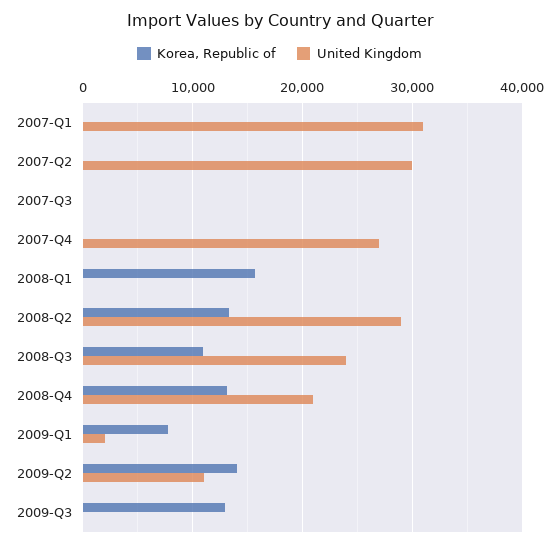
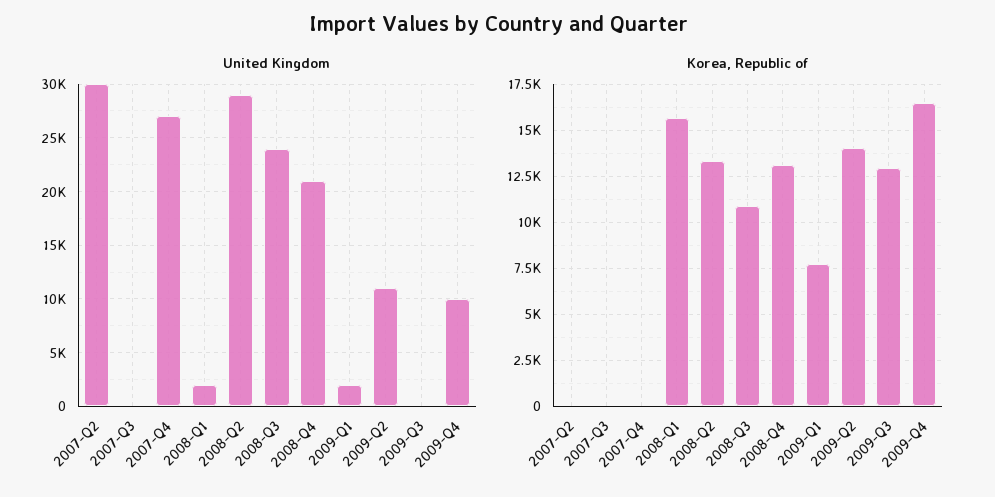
Korea, Republic of, 2007-Q1: 0 -> none
United Kingdom, 2007-Q1: 31000 -> none
United Kingdom, 2008-Q1: 0 -> 2000
United Kingdom, 2009-Q4: none -> 10000
Korea, Republic of, 2009-Q4: none -> 16500

